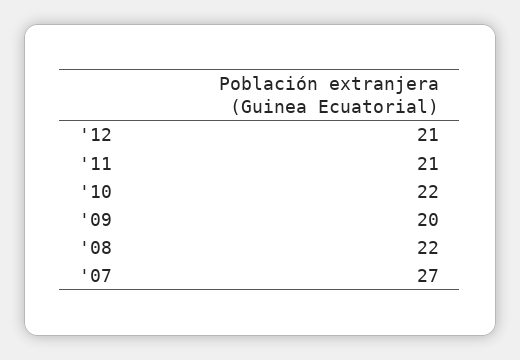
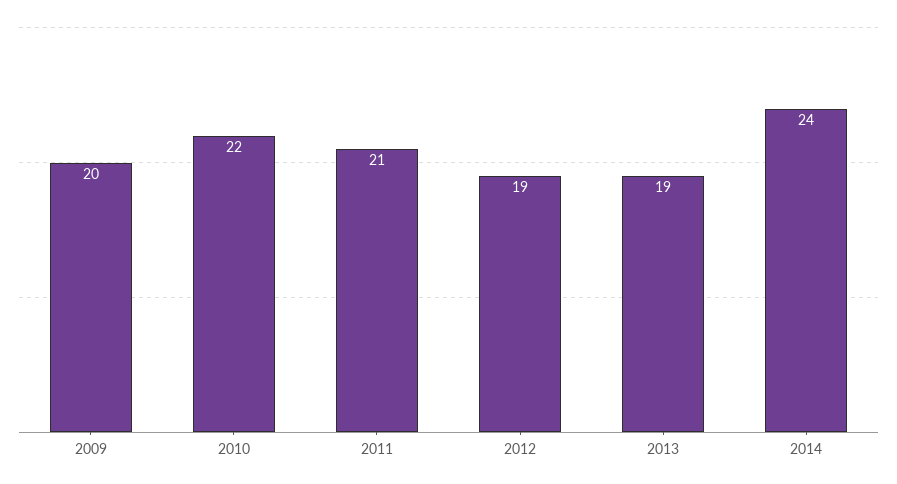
'12: 21 -> 19
'08: 22 -> none
'07: 27 -> none
2013: none -> 19
2014: none -> 24

